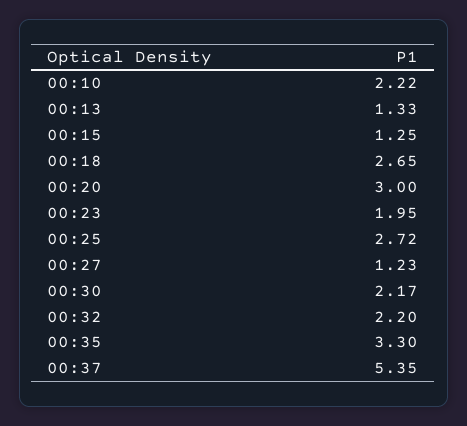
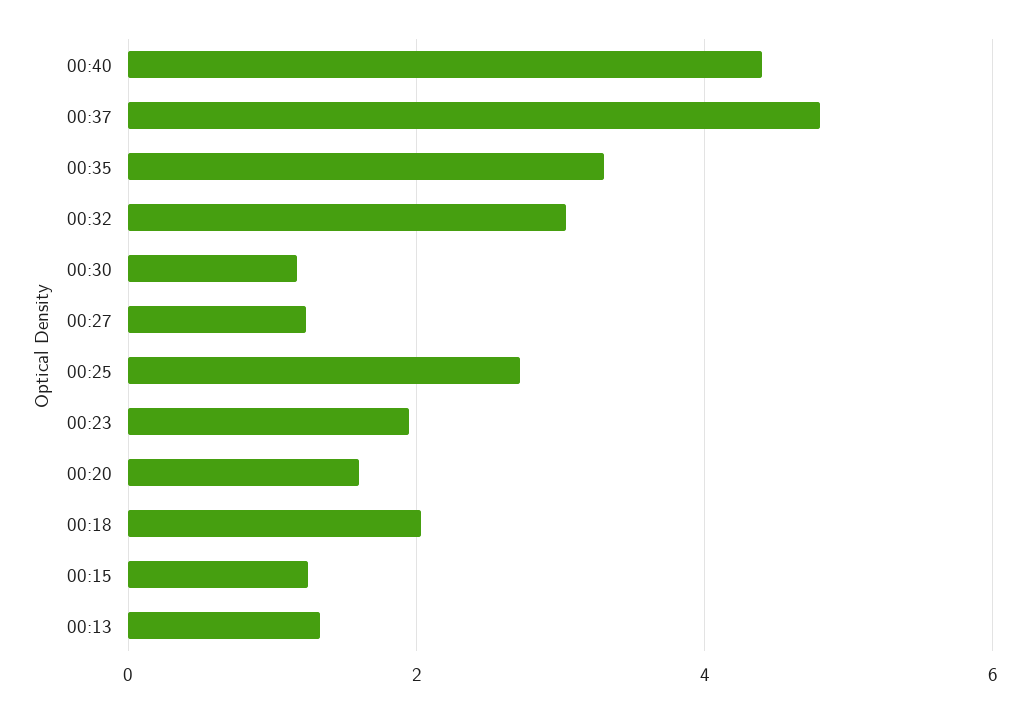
00:10: 2.22 -> none
00:18: 2.65 -> 2
00:20: 3 -> 1.6
00:30: 2.17 -> 1.2
00:32: 2.2 -> 3
00:37: 5.35 -> 4.8
00:40: none -> 4.4

